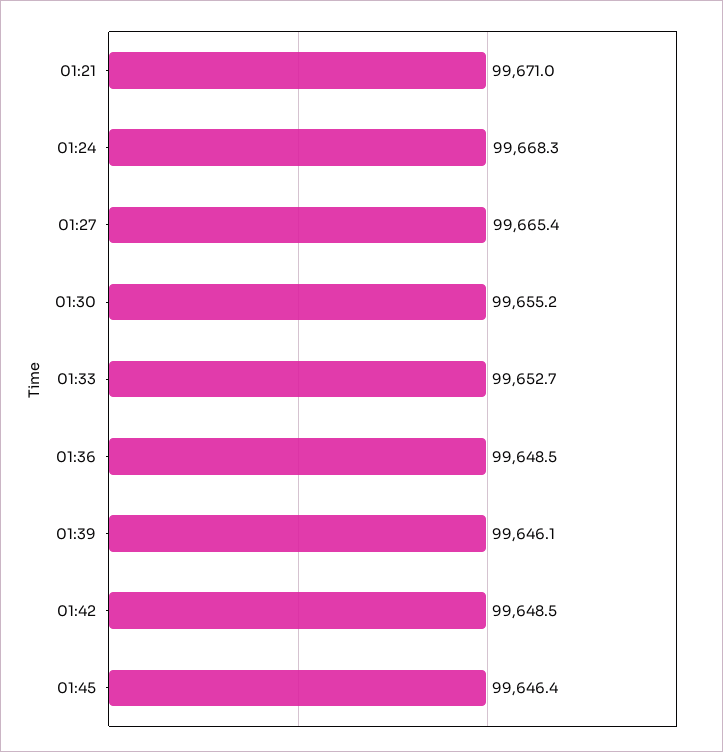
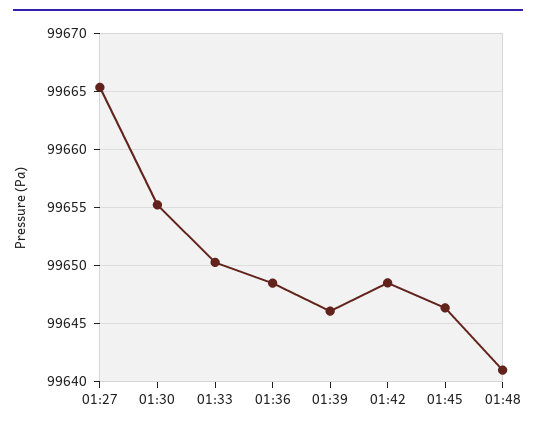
01:21: 99671 -> none
01:24: 99668.3 -> none
01:33: 99652.7 -> 99650
01:48: none -> 99641

